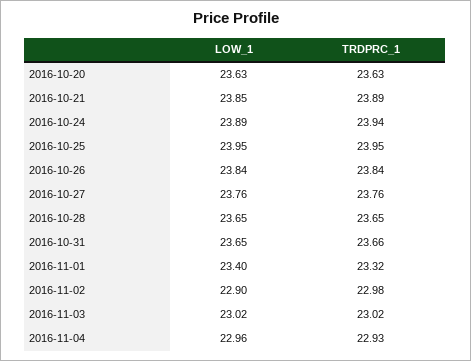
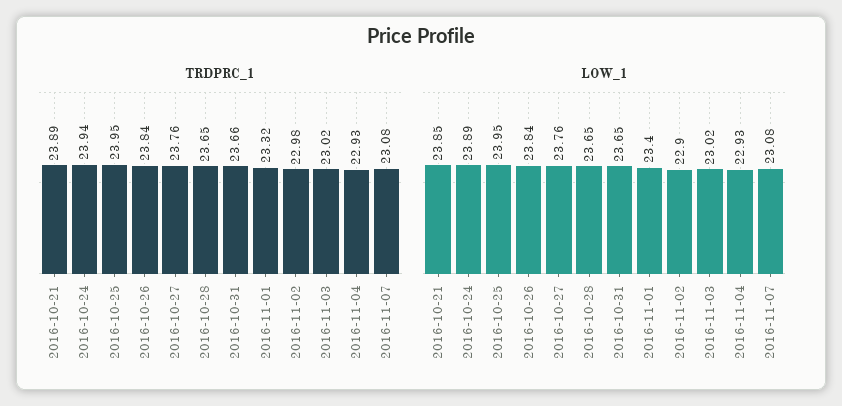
LOW_1, 2016-10-20: 23.63 -> none
TRDPRC_1, 2016-10-20: 23.63 -> none
LOW_1, 2016-11-04: 22.96 -> 22.93
TRDPRC_1, 2016-11-07: none -> 23.08
LOW_1, 2016-11-07: none -> 23.08

